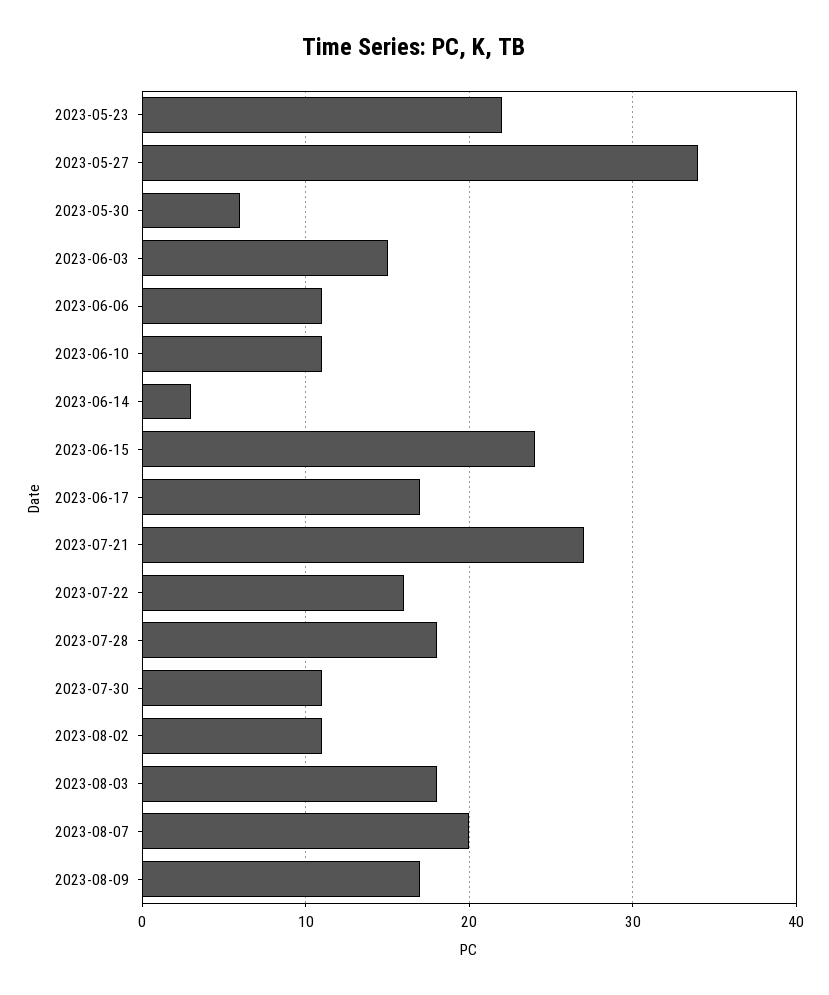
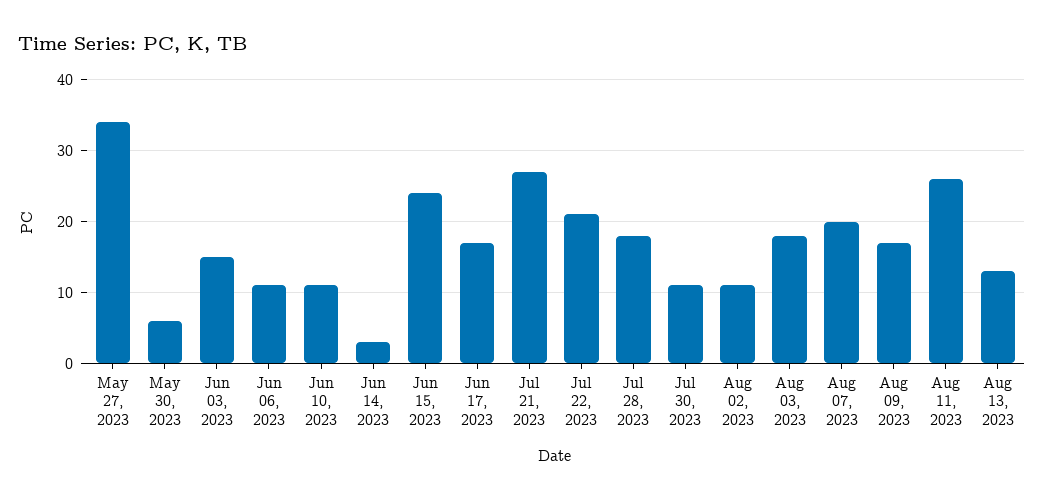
2023-05-23: 22 -> none
2023-07-22: 16 -> 21
Aug 11, 2023: none -> 26
Aug 13, 2023: none -> 13

